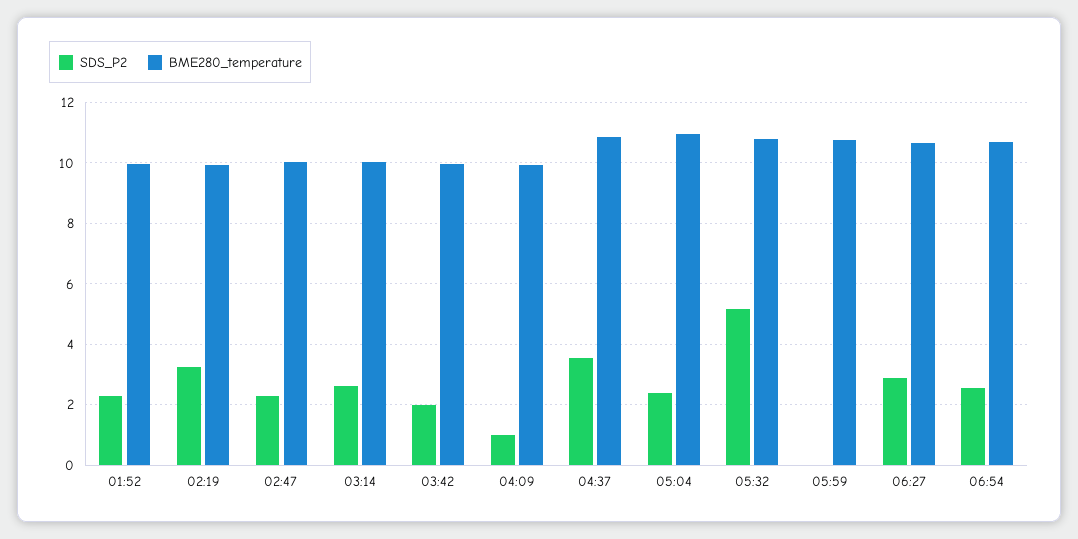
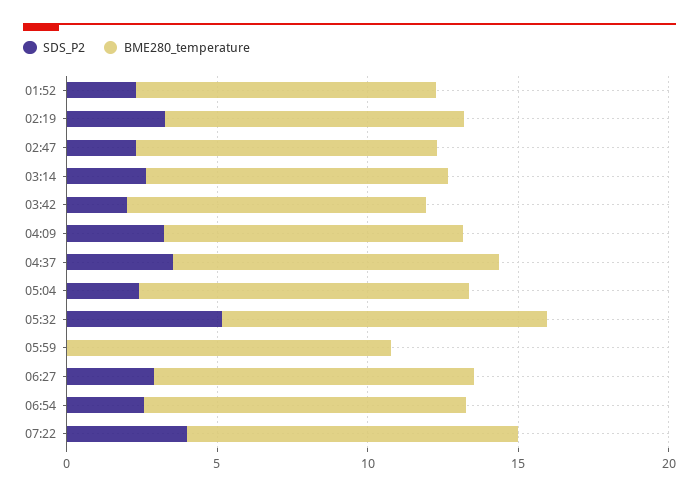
SDS_P2, 04:09: 1 -> 3
SDS_P2, 07:22: none -> 4
BME280_temperature, 07:22: none -> 11

